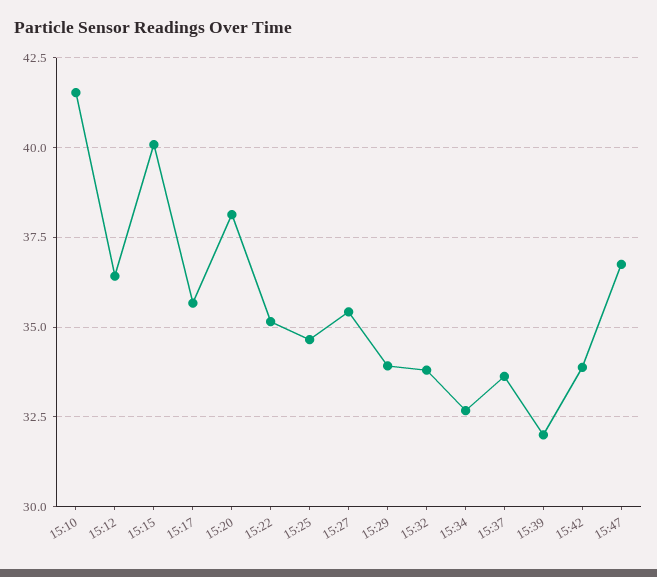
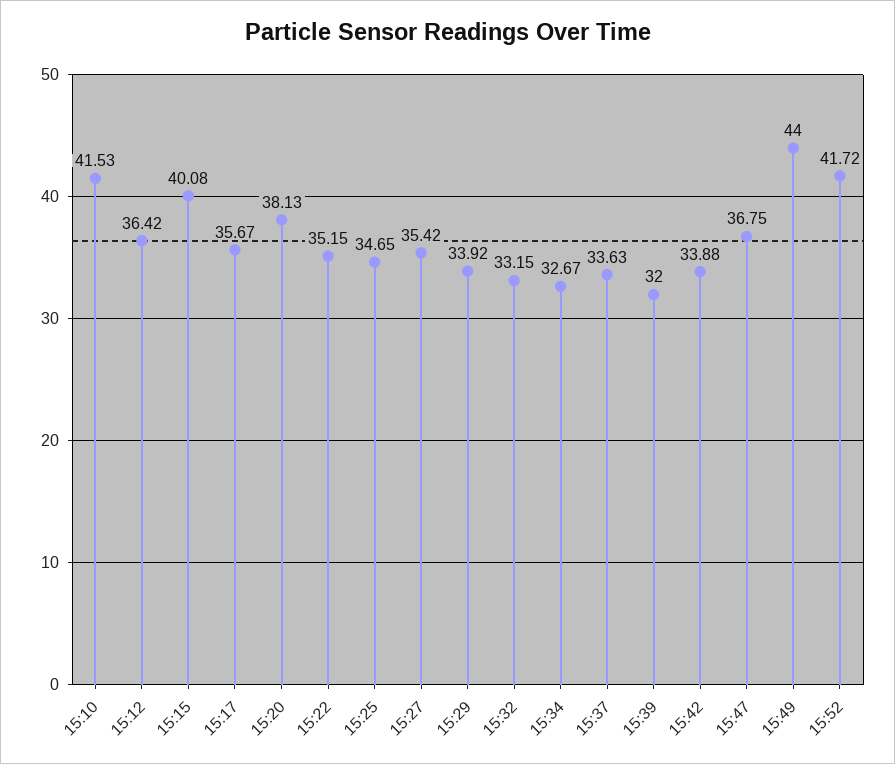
15:32: 33.75 -> 33.15
15:49: none -> 44
15:52: none -> 41.72

